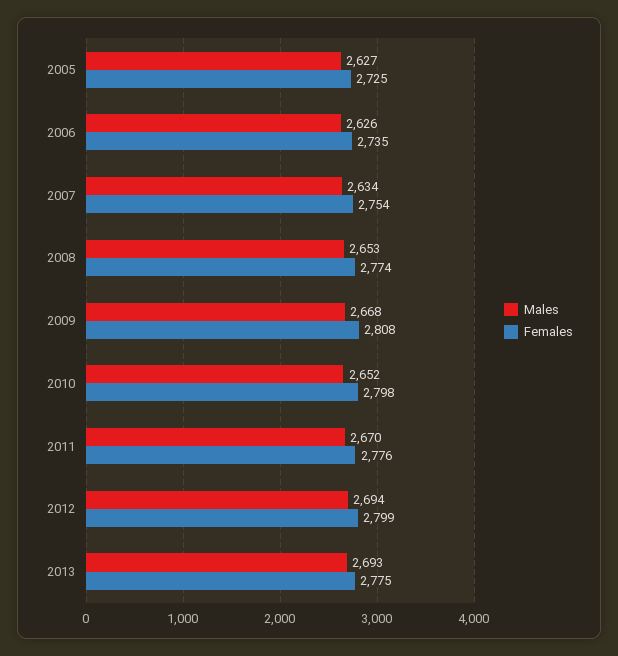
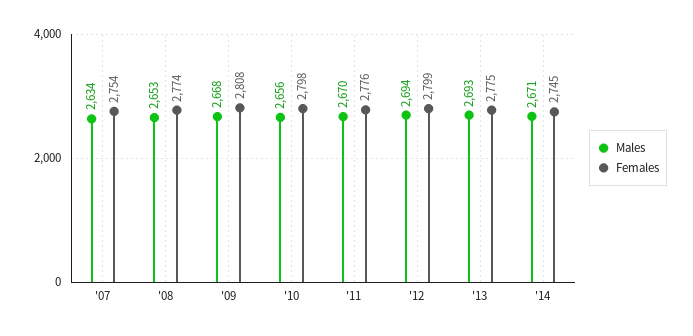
Males, 2005: 2627 -> none
Females, 2005: 2725 -> none
Males, 2006: 2626 -> none
Females, 2006: 2735 -> none
Males, 2010: 2652 -> 2656
Males, '14: none -> 2671
Females, '14: none -> 2745

